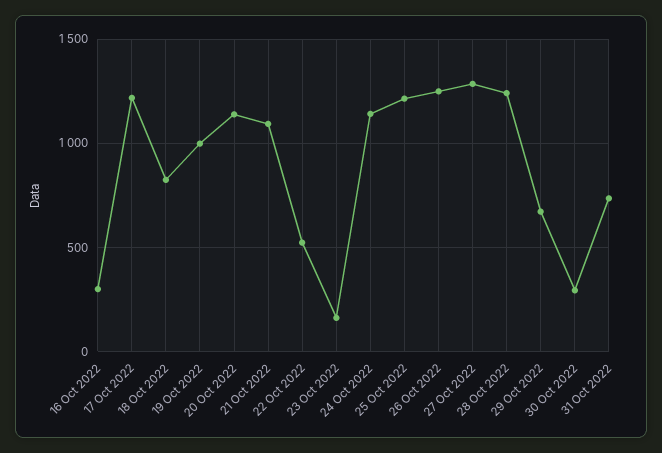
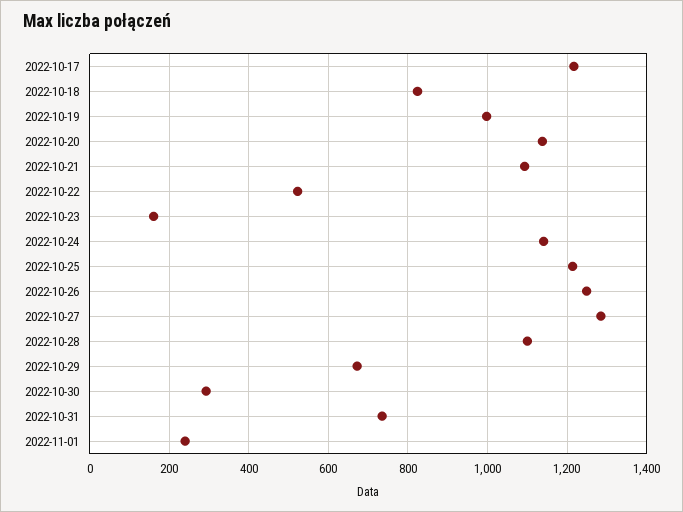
16 Oct 2022: 300 -> none
28 Oct 2022: 1250 -> 1100
2022-11-01: none -> 240

